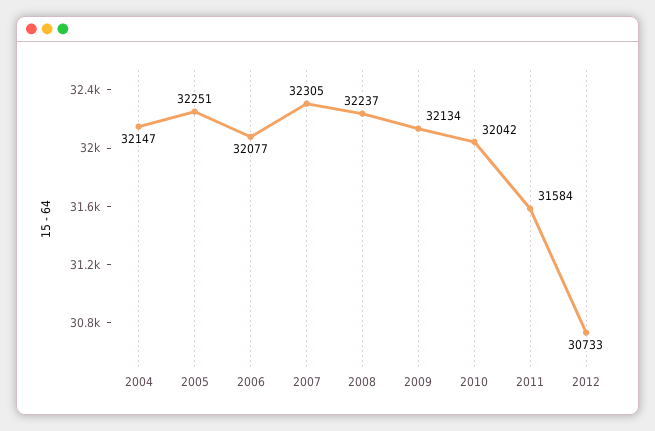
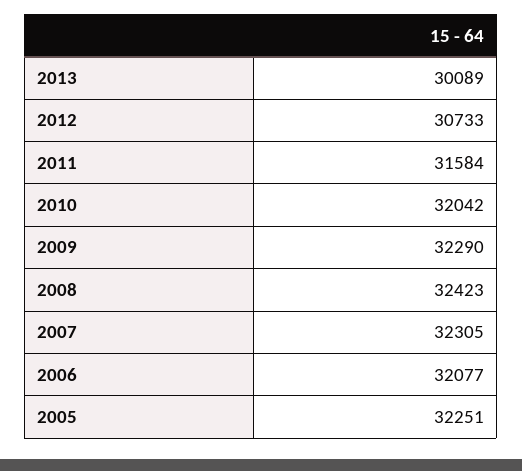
2004: 32147 -> none
2008: 32237 -> 32423
2009: 32134 -> 32290
2013: none -> 30089

